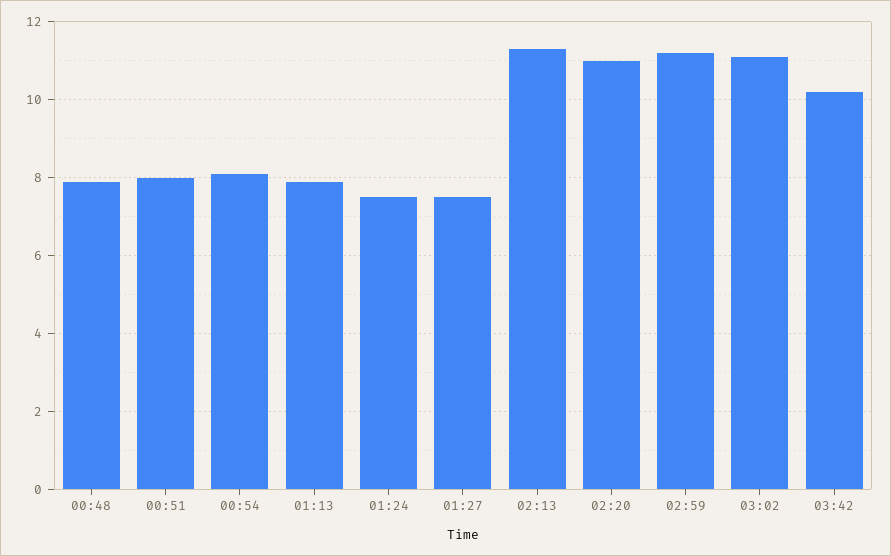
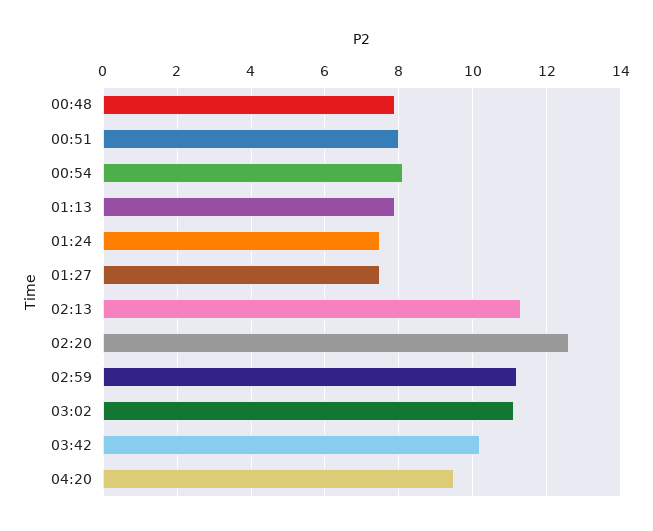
02:20: 11 -> 12.5
04:20: none -> 9.5

